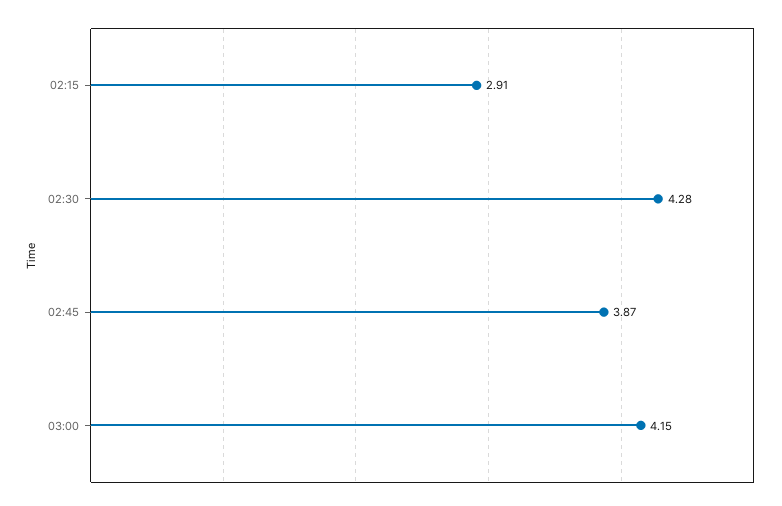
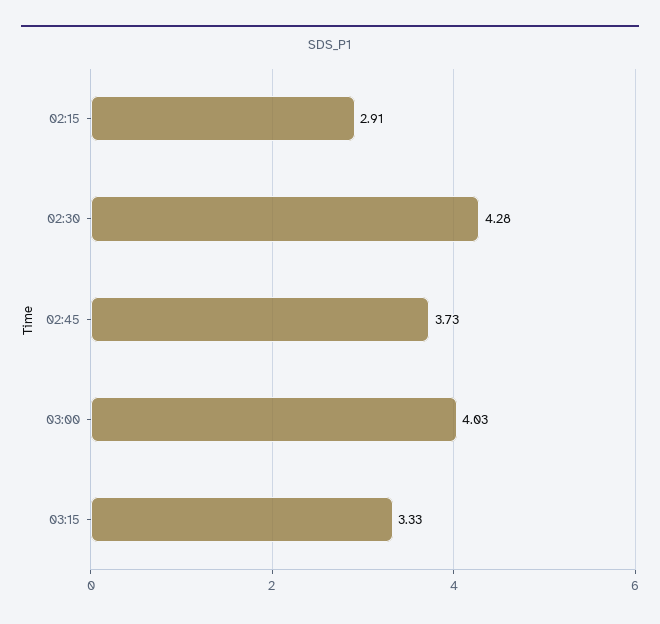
02:45: 3.87 -> 3.73
03:00: 4.15 -> 4.03
03:15: none -> 3.33

